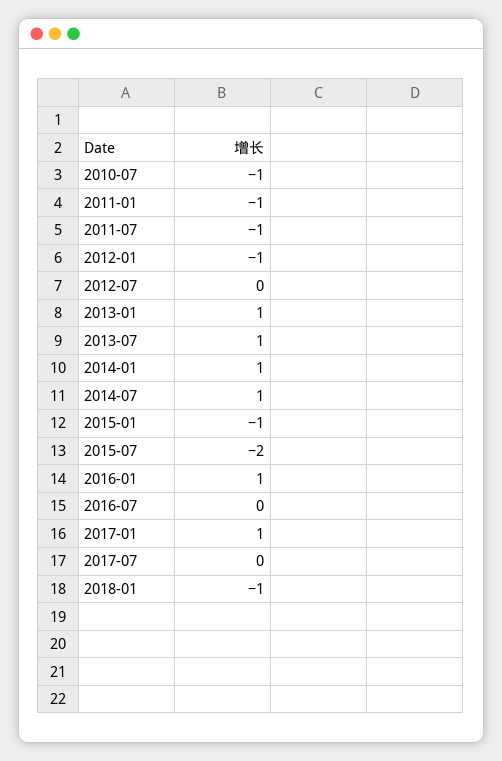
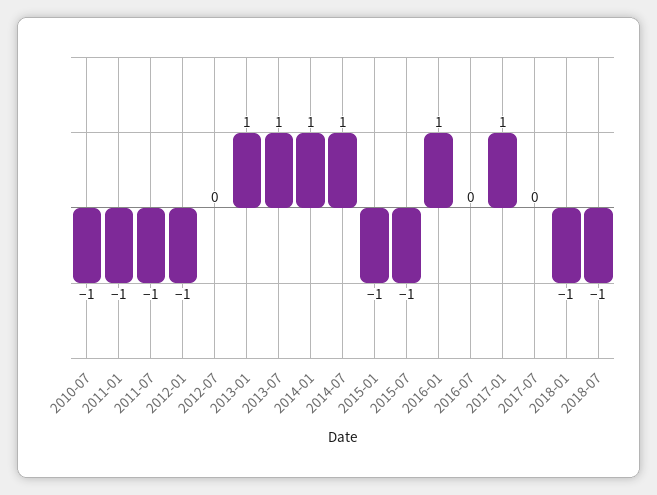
2015-07: -2 -> -1
2018-07: none -> -1

